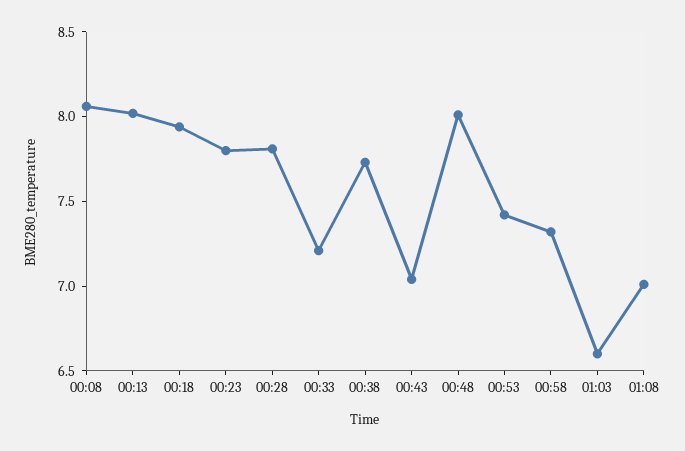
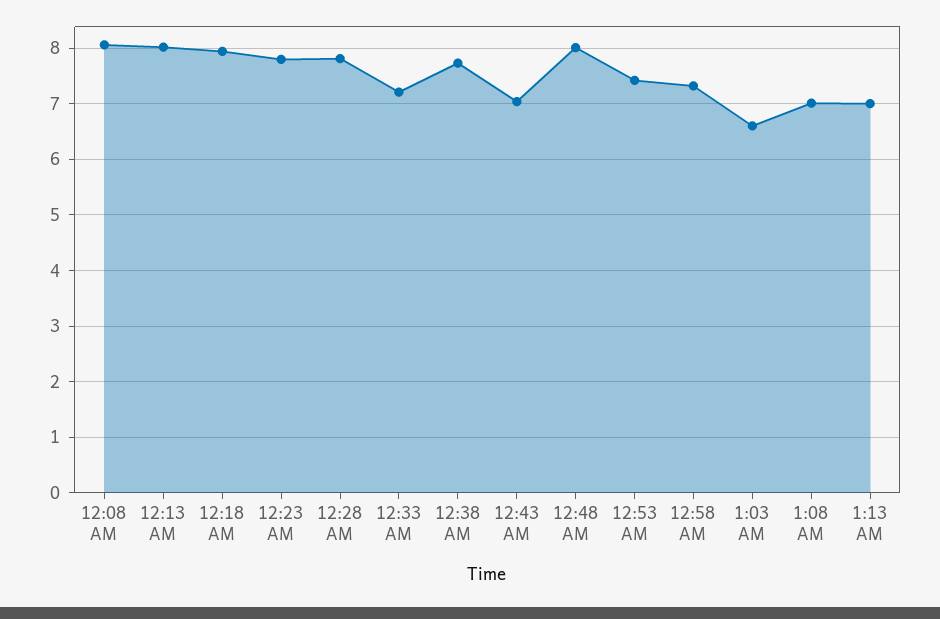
1:13 AM: none -> 7

